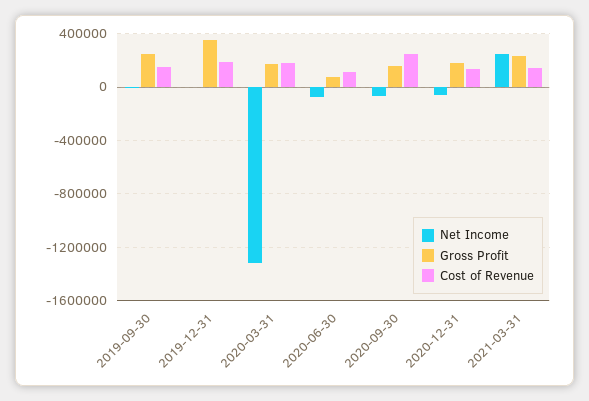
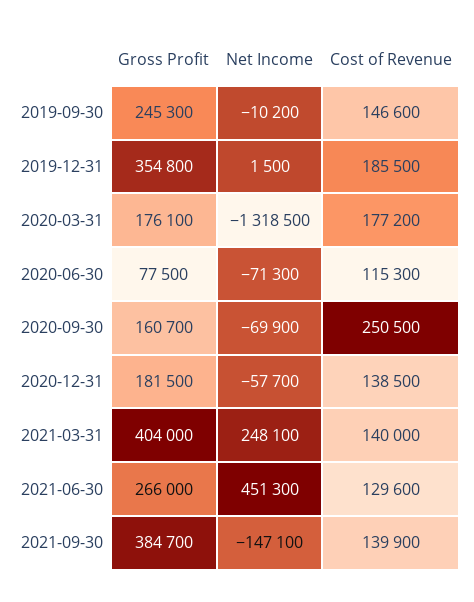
Gross Profit, 2021-03-31: 250000 -> 404000
Gross Profit, 2021-06-30: none -> 266000
Net Income, 2021-06-30: none -> 451300
Cost of Revenue, 2021-06-30: none -> 129600
Gross Profit, 2021-09-30: none -> 384700
Net Income, 2021-09-30: none -> -147100
Cost of Revenue, 2021-09-30: none -> 139900

